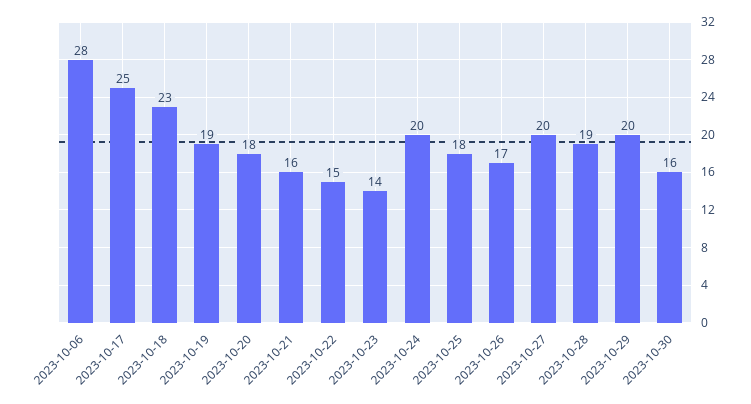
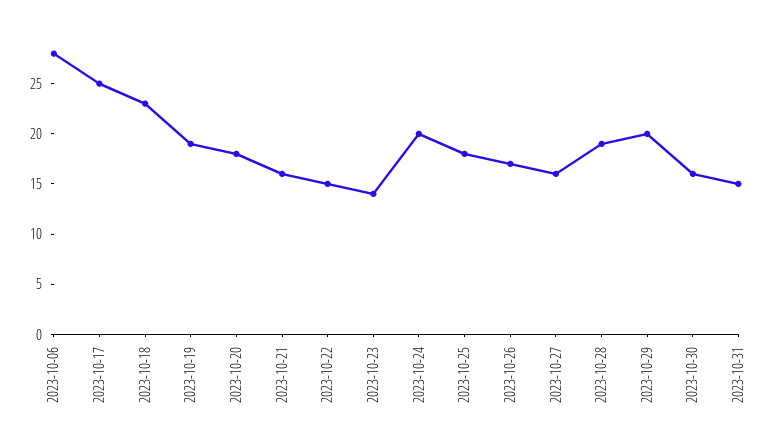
2023-10-27: 20 -> 16
2023-10-31: none -> 15

